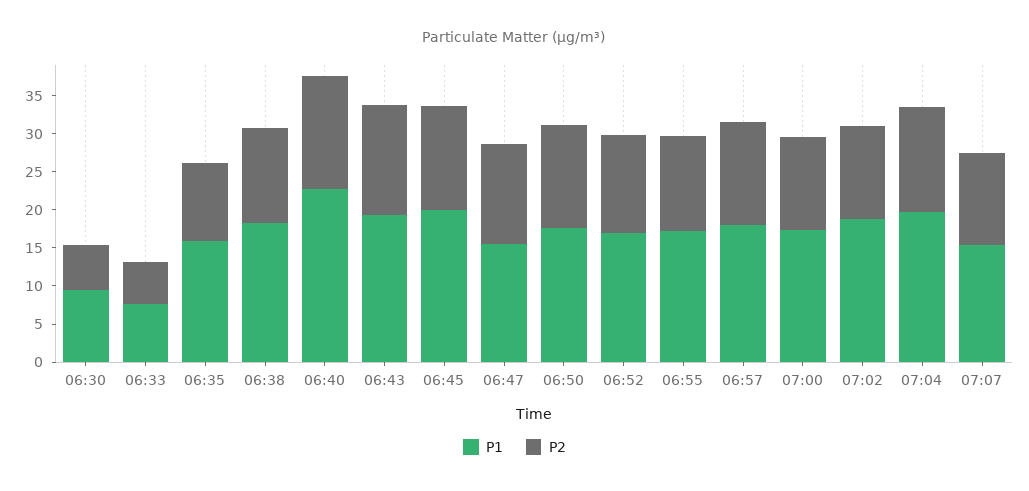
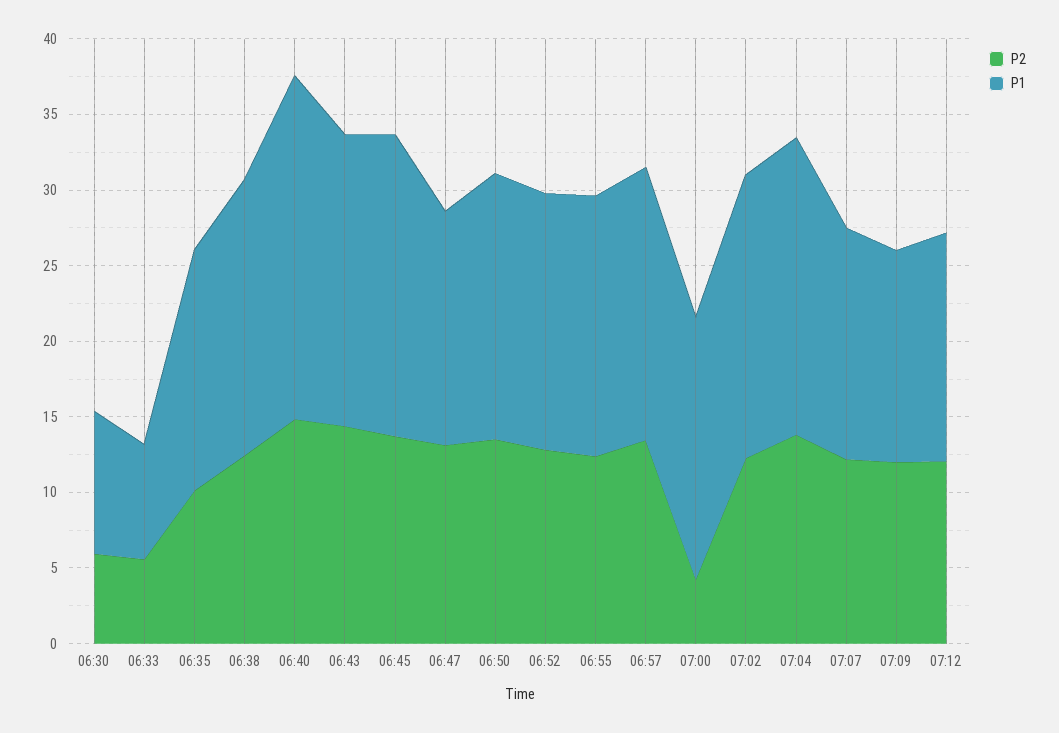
P2, 07:00: 12.5 -> 4
P2, 07:09: none -> 12
P1, 07:09: none -> 14
P2, 07:12: none -> 12
P1, 07:12: none -> 15

